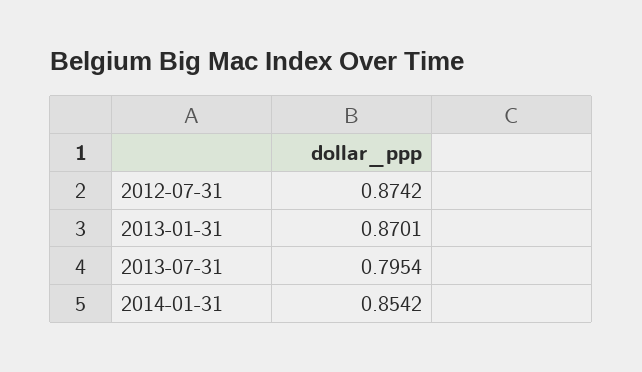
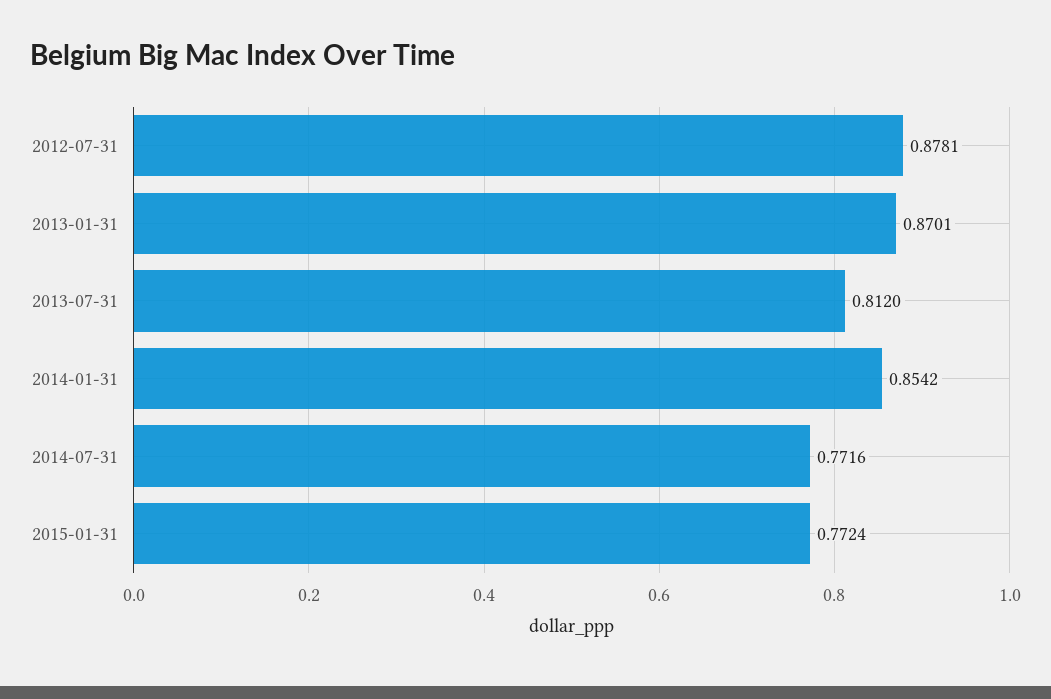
2012-07-31: 0.8742 -> 0.8781
2013-07-31: 0.7954 -> 0.812
2014-07-31: none -> 0.7716
2015-01-31: none -> 0.7724

